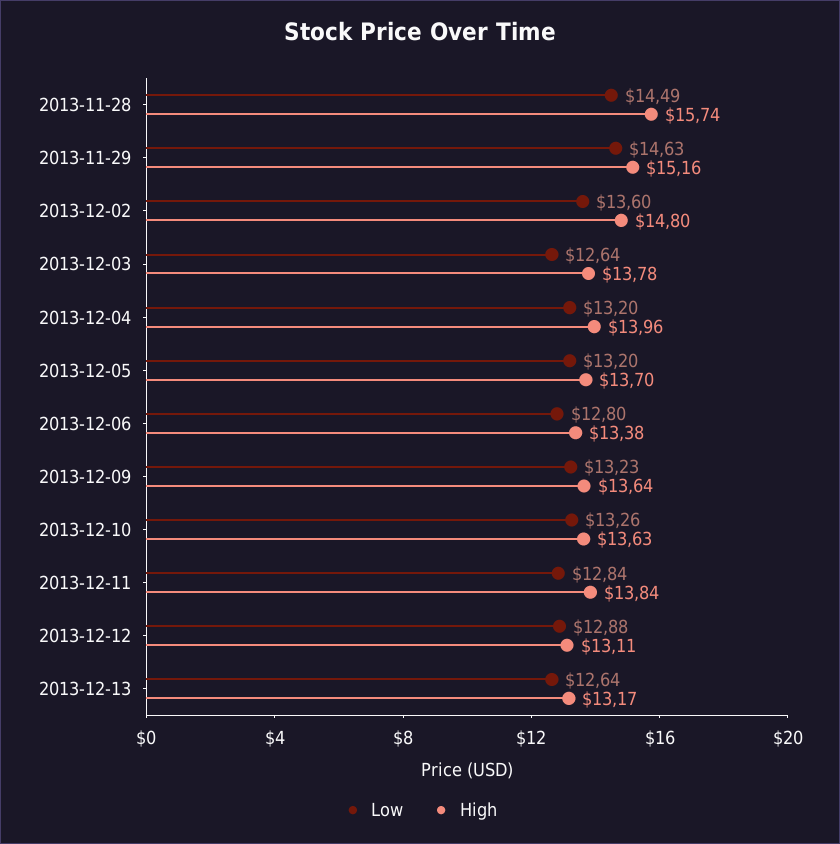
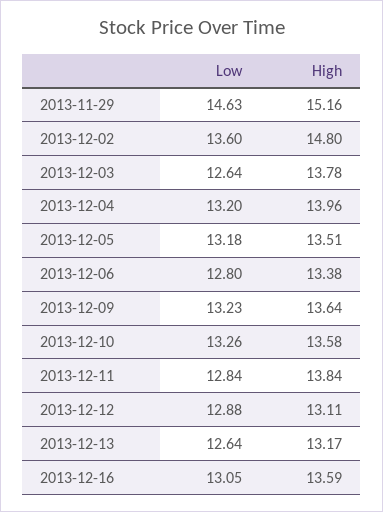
Low, 2013-11-28: 14.49 -> none
High, 2013-11-28: 15.74 -> none
Low, 2013-12-05: 13.2 -> 13.18
High, 2013-12-05: 13.7 -> 13.51
High, 2013-12-10: 13.63 -> 13.58
Low, 2013-12-16: none -> 13.05
High, 2013-12-16: none -> 13.59

